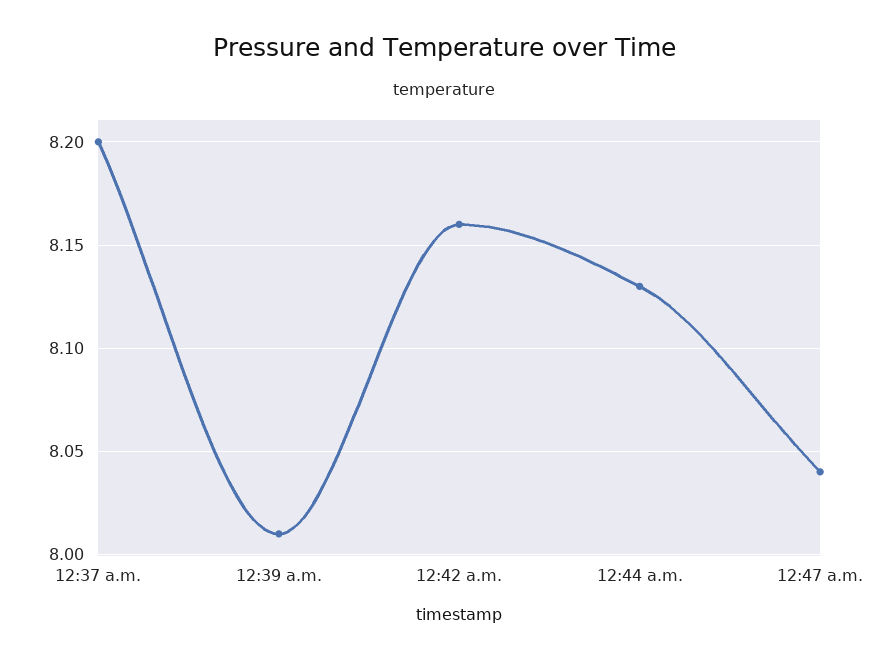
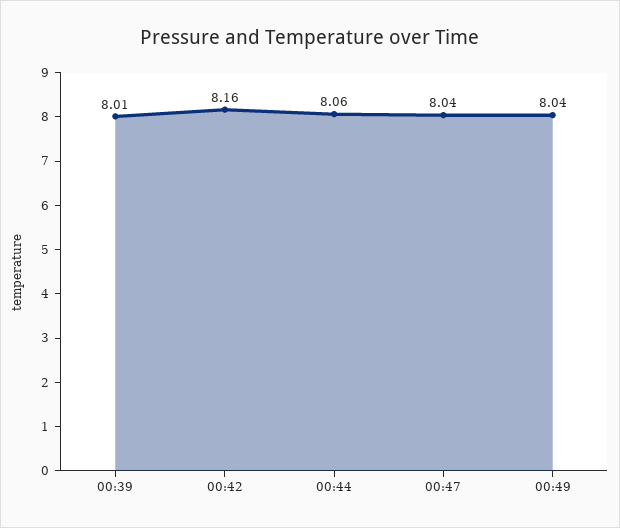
12:37 a.m.: 8.2 -> none
12:44 a.m.: 8.13 -> 8.06
00:49: none -> 8.04

